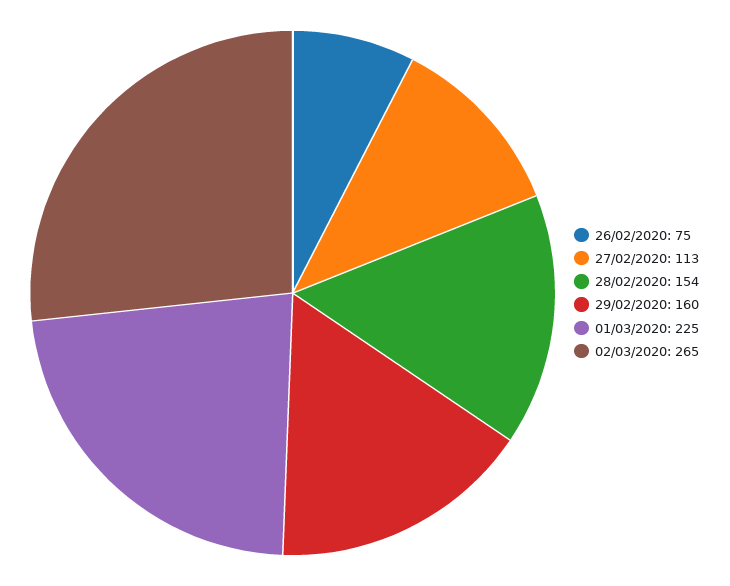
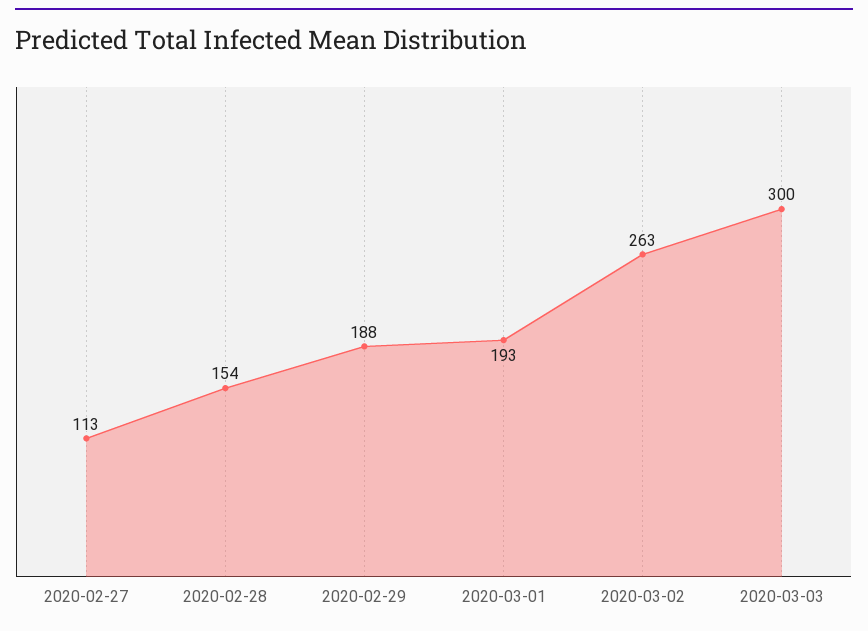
26/02/2020: 75 -> none
29/02/2020: 160 -> 188
01/03/2020: 225 -> 193
02/03/2020: 265 -> 263
2020-03-03: none -> 300

